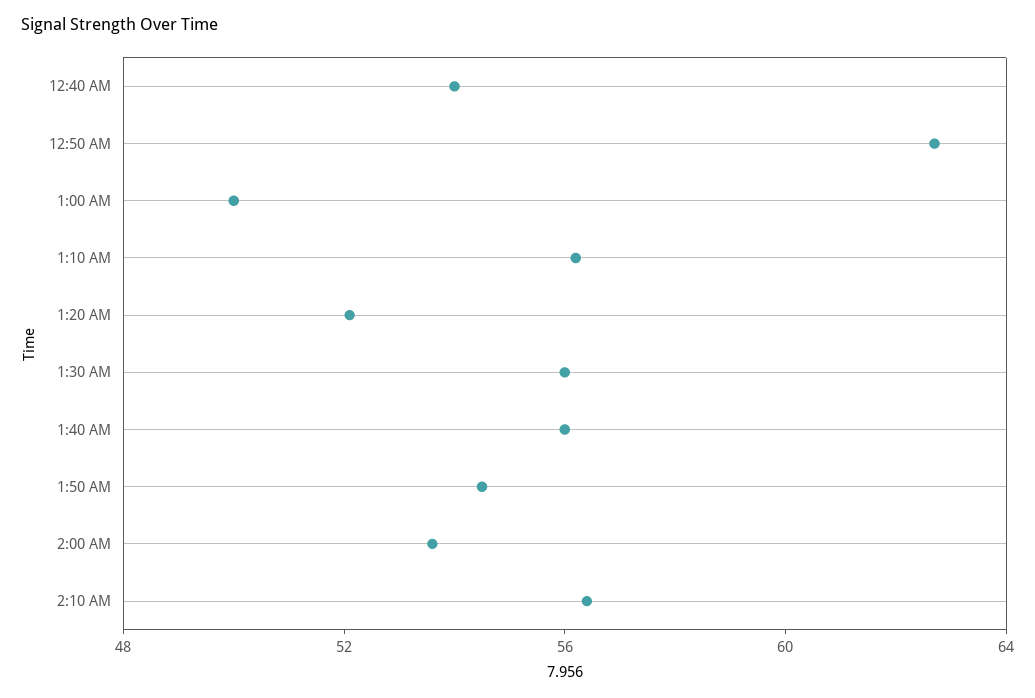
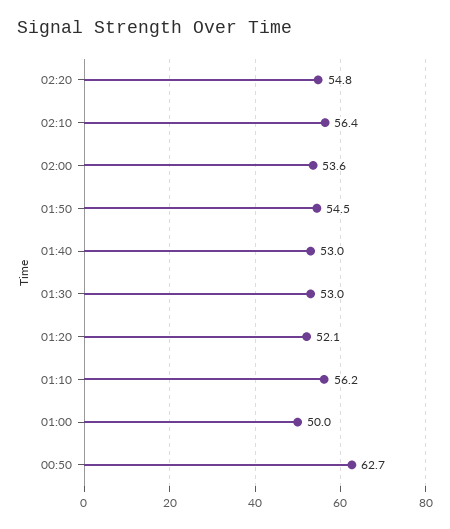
12:40 AM: 54 -> none
1:30 AM: 56 -> 53
1:40 AM: 56 -> 53
02:20: none -> 54.8

